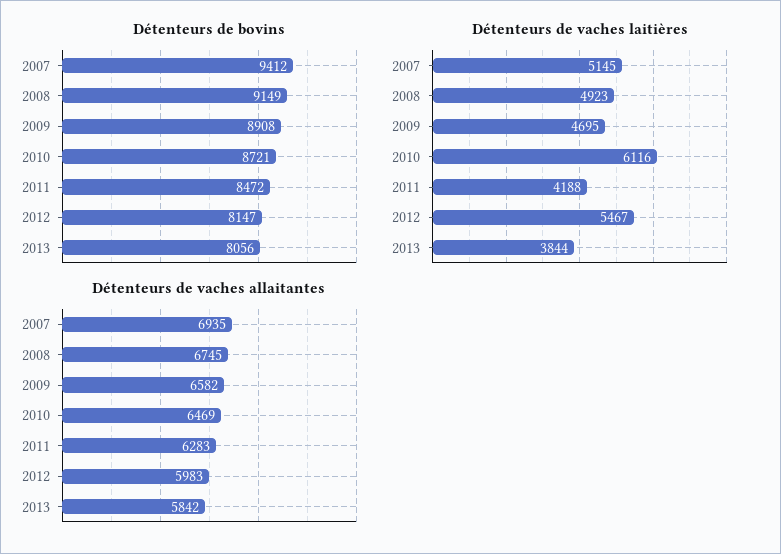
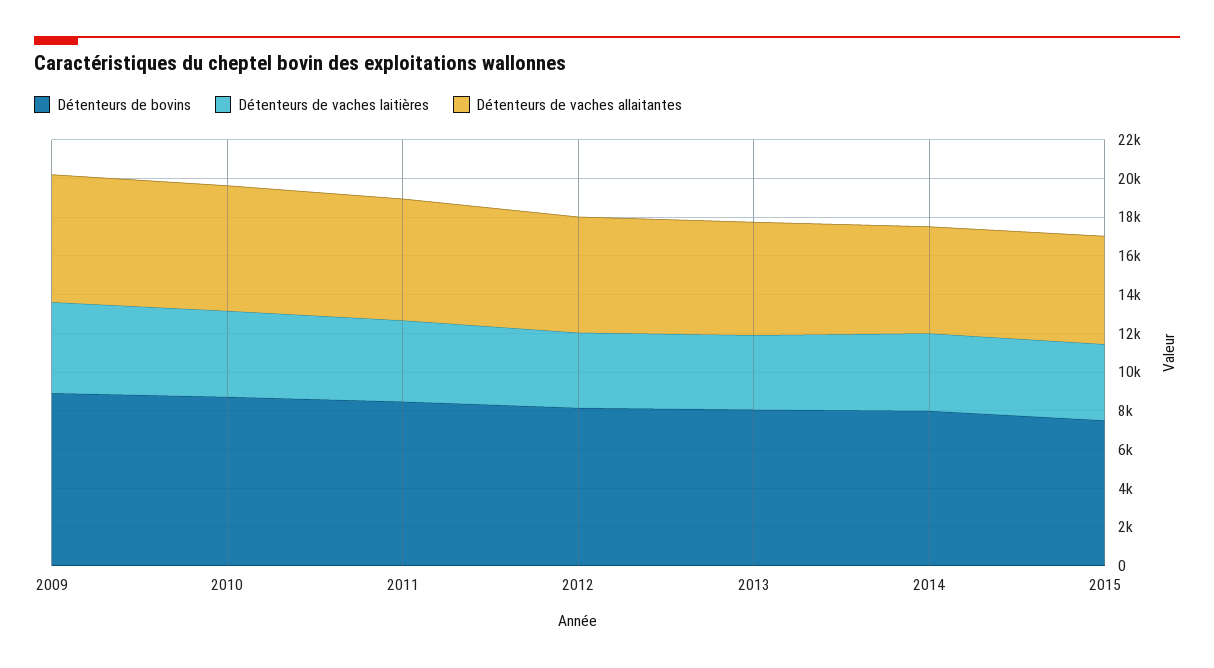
Détenteurs de bovins, 2007: 9412 -> none
Détenteurs de bovins, 2008: 9149 -> none
Détenteurs de vaches laitières, 2007: 5145 -> none
Détenteurs de vaches laitières, 2008: 4923 -> none
Détenteurs de vaches laitières, 2010: 6116 -> 4500
Détenteurs de vaches laitières, 2012: 5467 -> 4000
Détenteurs de vaches allaitantes, 2007: 6935 -> none
Détenteurs de vaches allaitantes, 2008: 6745 -> none
Détenteurs de bovins, 2014: none -> 8000
Détenteurs de vaches laitières, 2014: none -> 4000
Détenteurs de vaches allaitantes, 2014: none -> 5500
Détenteurs de bovins, 2015: none -> 7500
Détenteurs de vaches laitières, 2015: none -> 4000
Détenteurs de vaches allaitantes, 2015: none -> 5500

